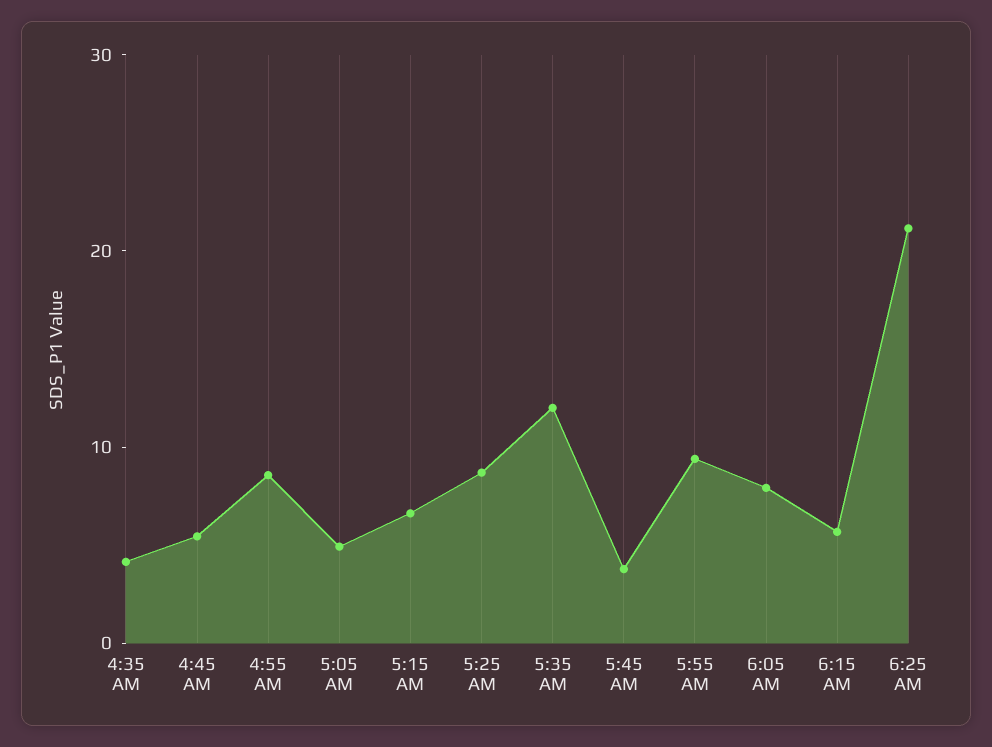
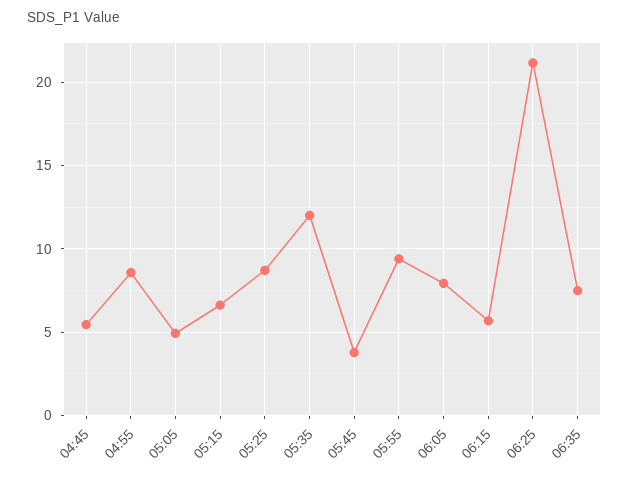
4:35 AM: 4 -> none
06:35: none -> 7.5

